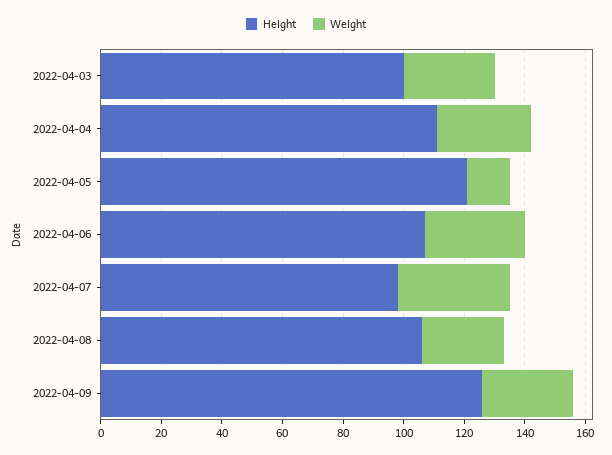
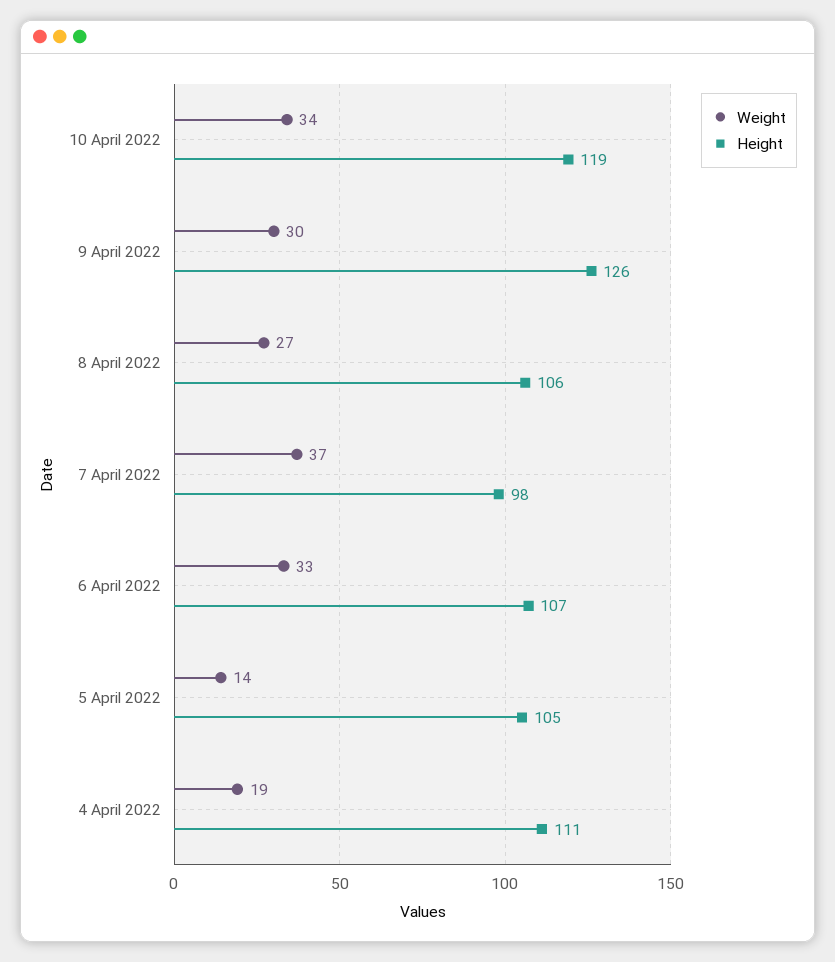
Height, 2022-04-03: 100 -> none
Weight, 2022-04-03: 30 -> none
Weight, 2022-04-04: 30 -> 19
Height, 2022-04-05: 120 -> 105
Weight, 10 April 2022: none -> 34
Height, 10 April 2022: none -> 119

